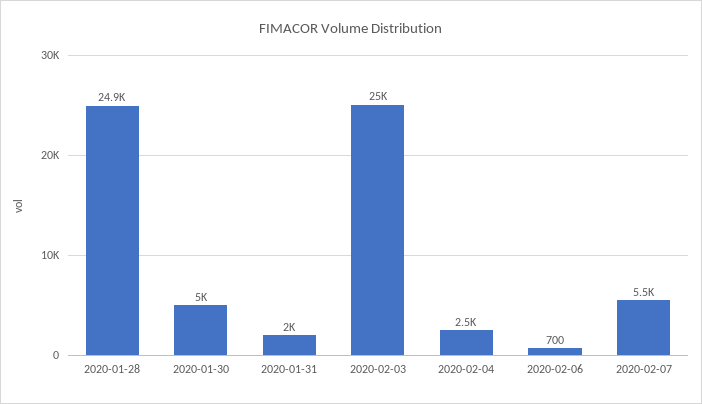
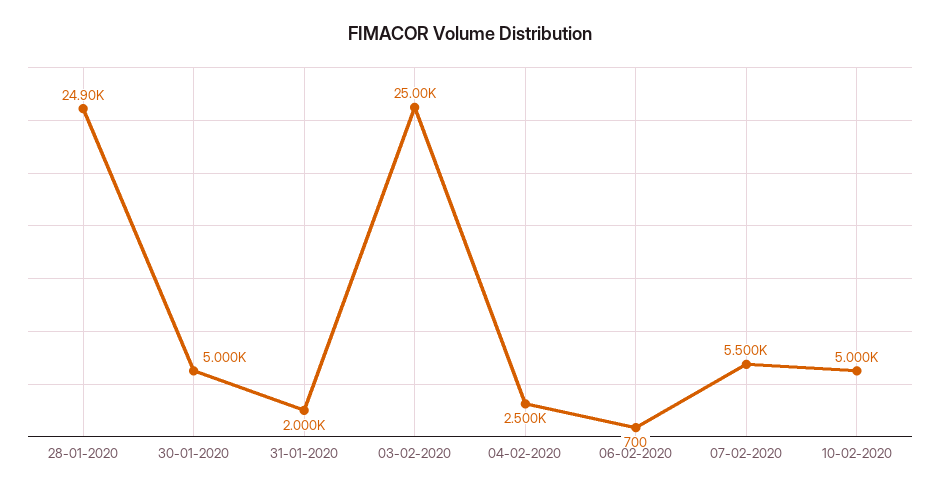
10-02-2020: none -> 5000

